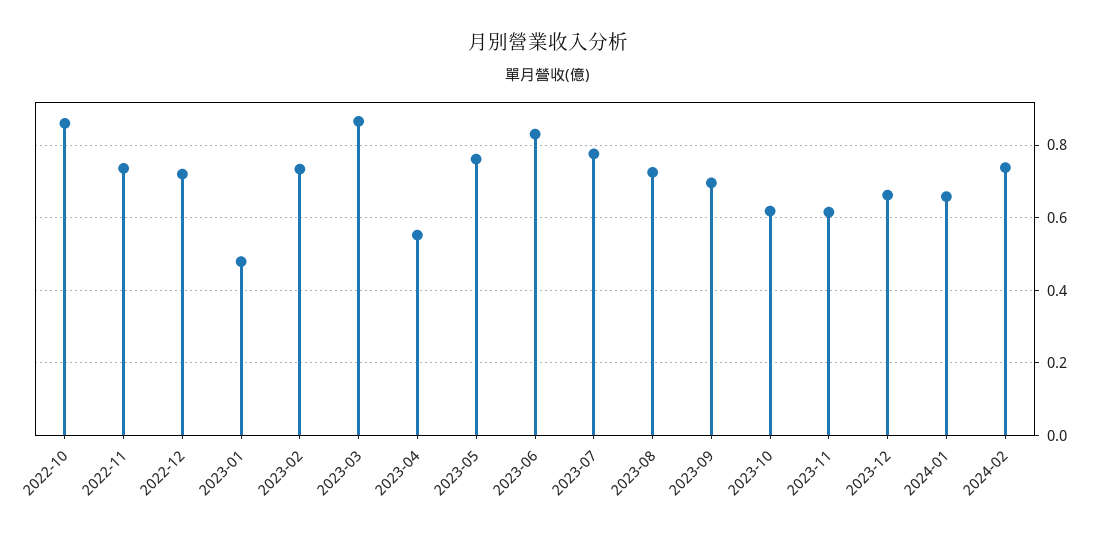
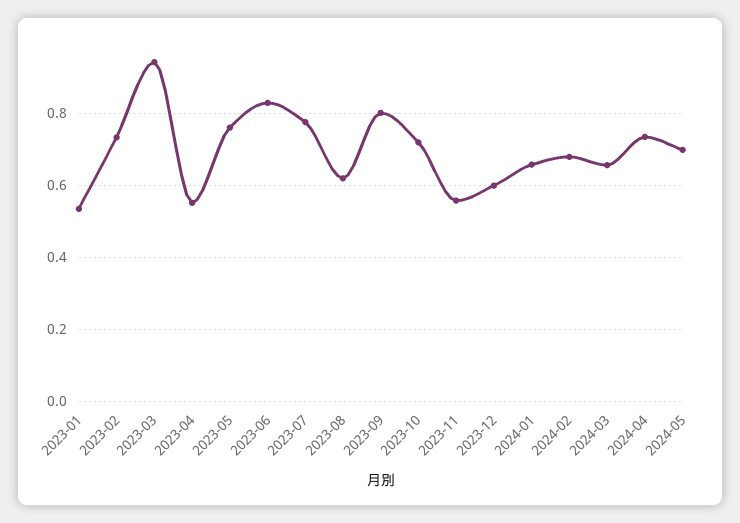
2022-10: 0.86 -> none
2022-11: 0.74 -> none
2022-12: 0.72 -> none
2023-01: 0.48 -> 0.54
2023-03: 0.86 -> 0.94
2023-08: 0.72 -> 0.62
2023-09: 0.7 -> 0.8
2023-10: 0.62 -> 0.72
2023-11: 0.62 -> 0.56
2023-12: 0.66 -> 0.6
2024-02: 0.74 -> 0.68
2024-03: none -> 0.66
2024-04: none -> 0.74
2024-05: none -> 0.7

